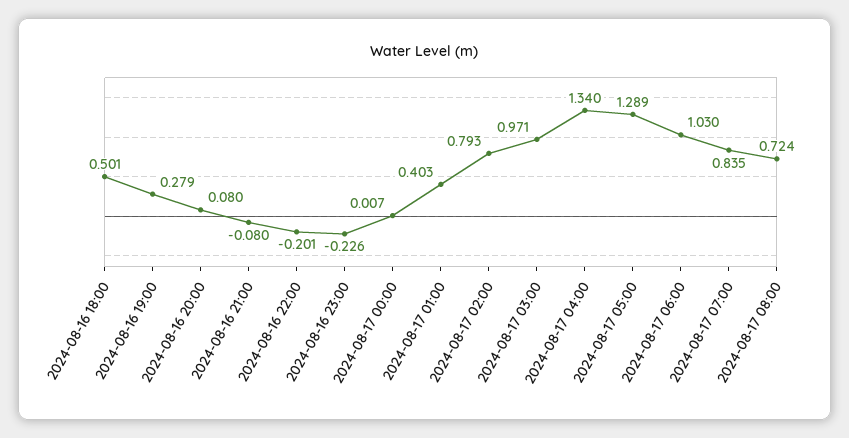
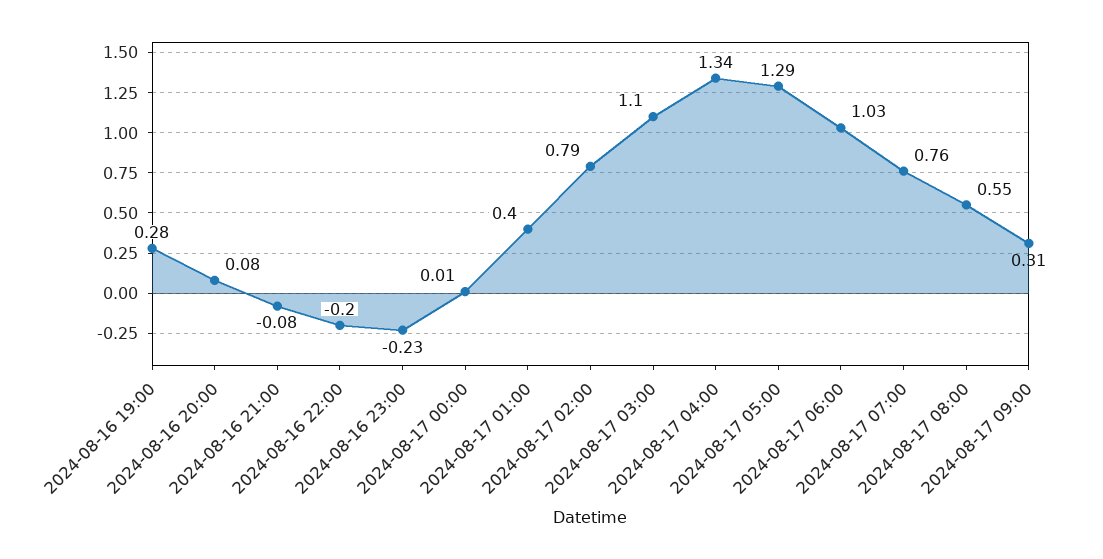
2024-08-16 18:00: 0.501 -> none
2024-08-17 03:00: 0.971 -> 1.1
2024-08-17 07:00: 0.835 -> 0.76
2024-08-17 08:00: 0.724 -> 0.55
2024-08-17 09:00: none -> 0.31

